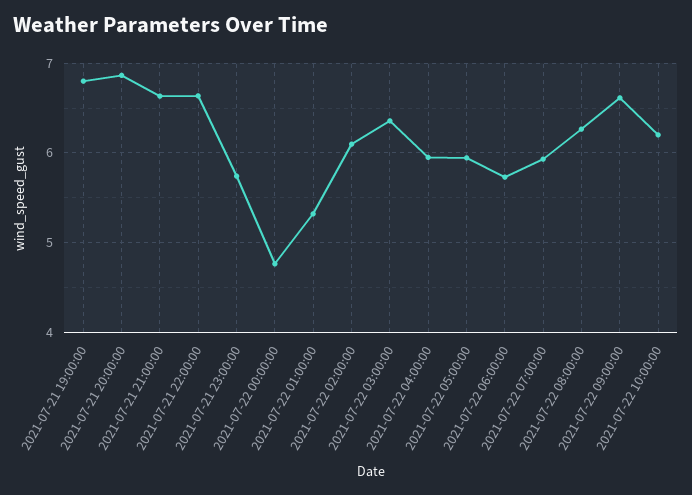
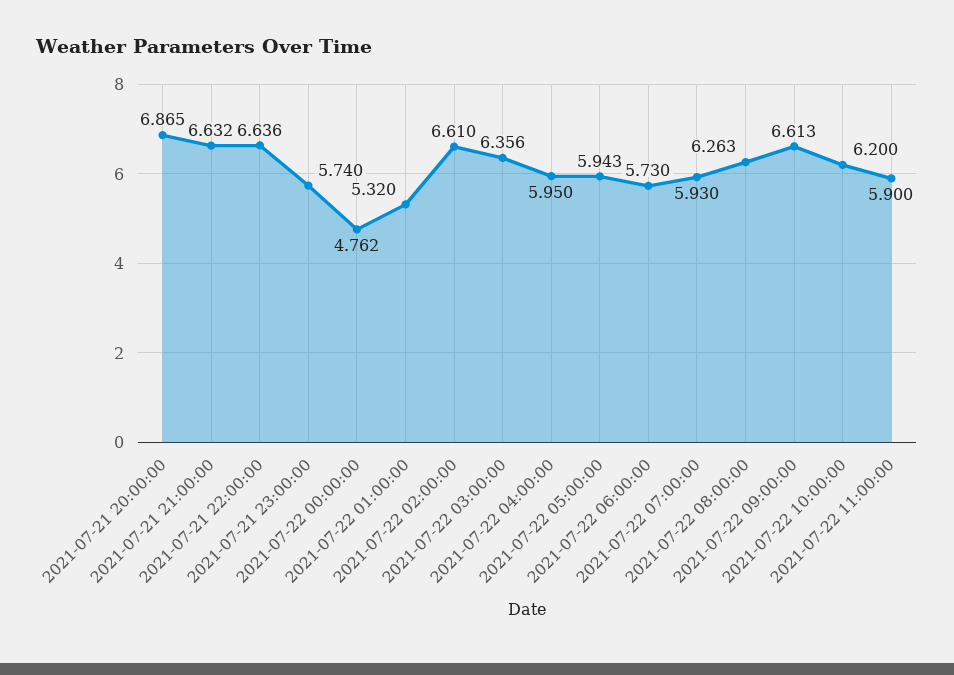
2021-07-21 19:00:00: 6.8 -> none
2021-07-22 02:00:00: 6.1 -> 6.61
2021-07-22 11:00:00: none -> 5.9

